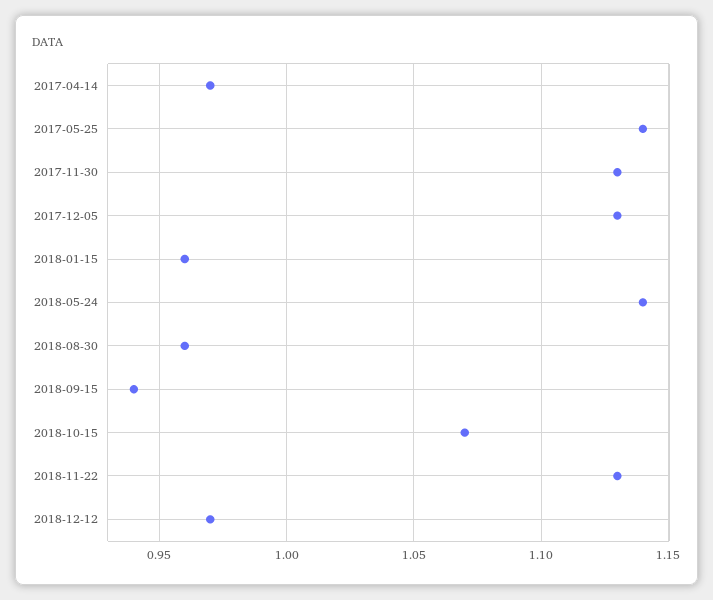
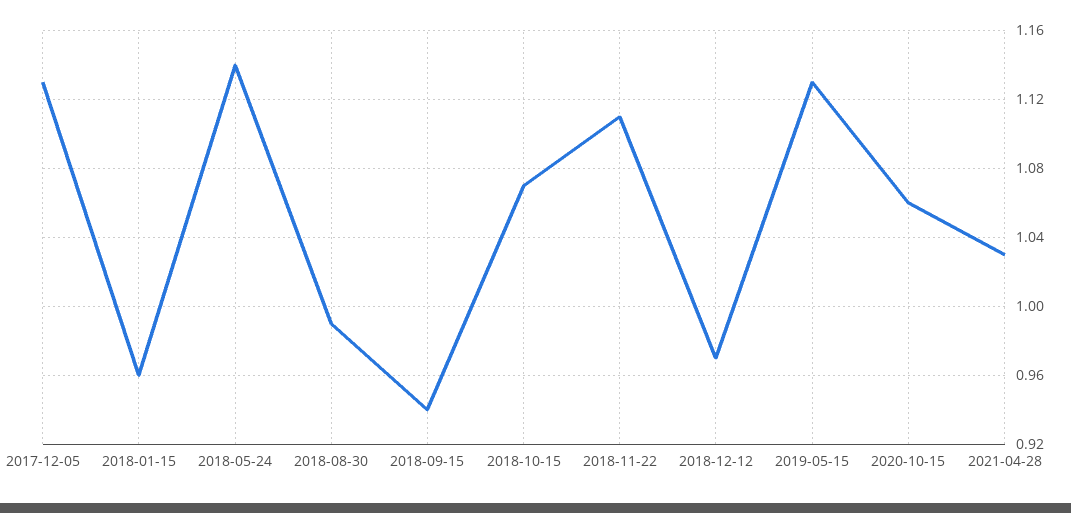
2017-04-14: 0.97 -> none
2017-05-25: 1.14 -> none
2017-11-30: 1.13 -> none
2018-08-30: 0.96 -> 0.99
2018-11-22: 1.13 -> 1.11
2019-05-15: none -> 1.13
2020-10-15: none -> 1.06
2021-04-28: none -> 1.03

